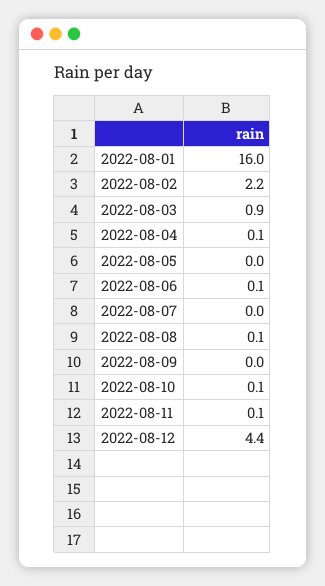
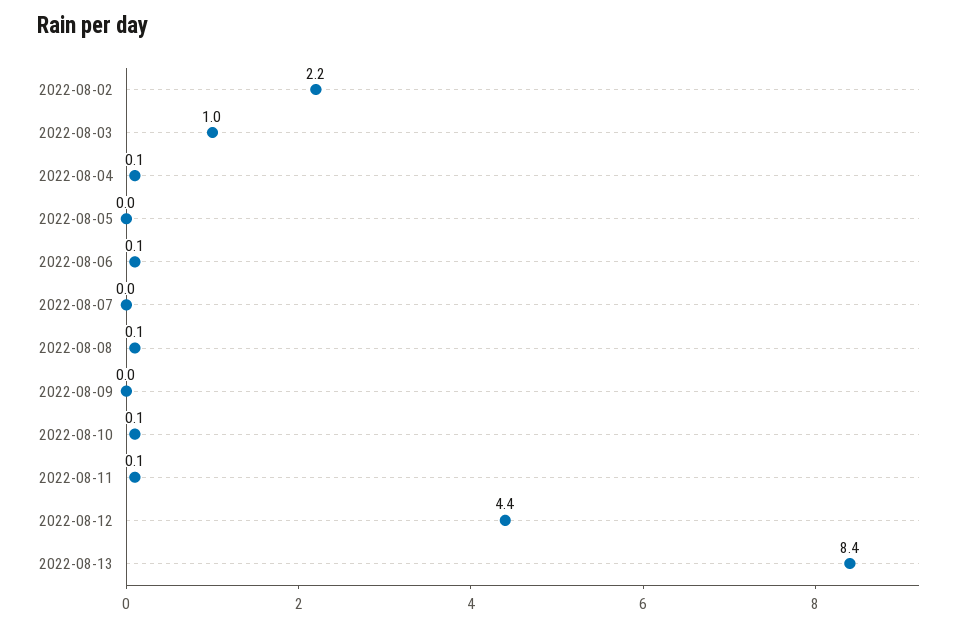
2022-08-01: 16 -> none
2022-08-03: 0.9 -> 1
2022-08-13: none -> 8.4

